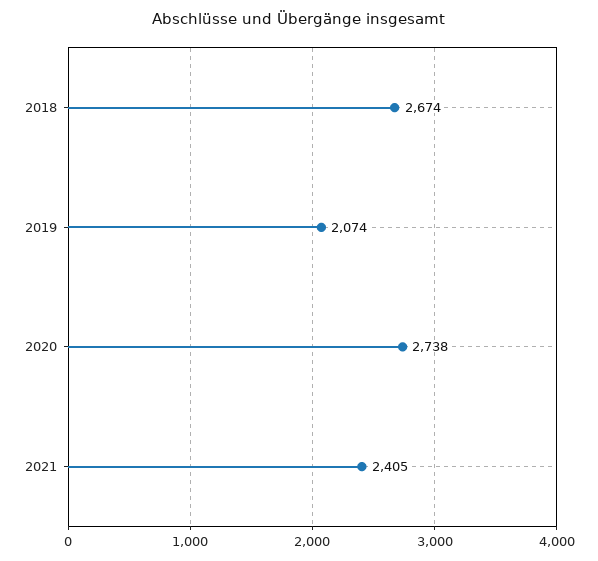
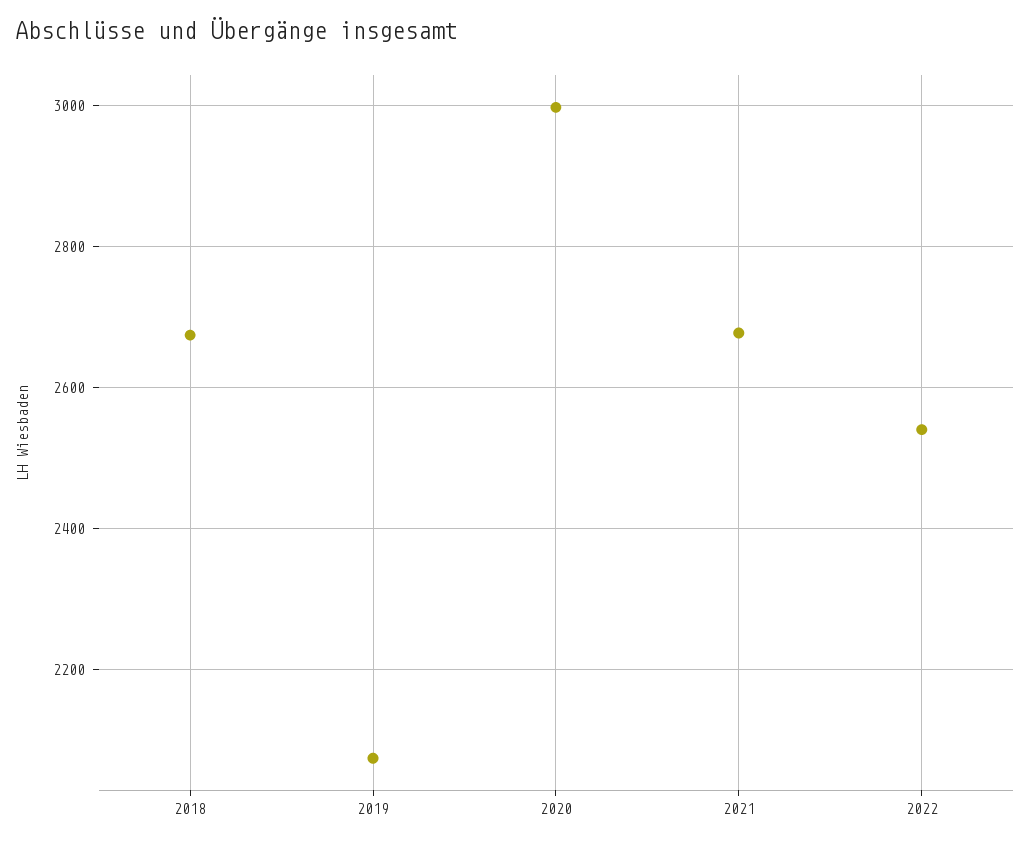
2020: 2738 -> 3000
2021: 2405 -> 2680
2022: none -> 2540

